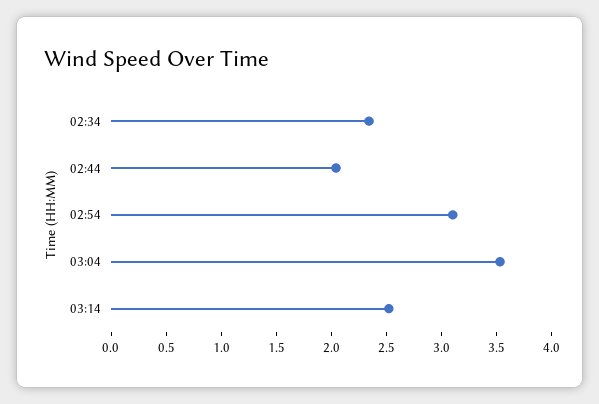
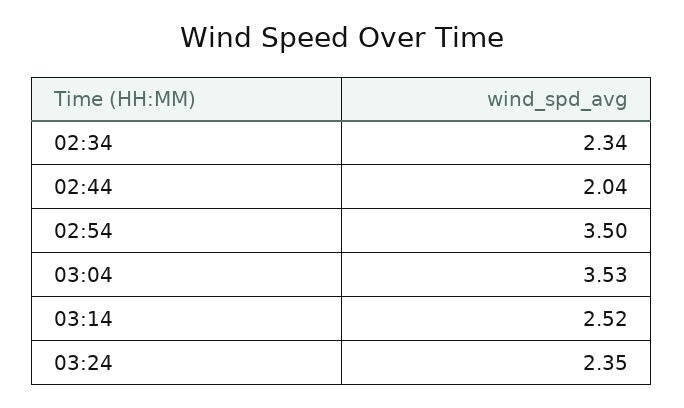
02:54: 3.1 -> 3.5
03:24: none -> 2.35

